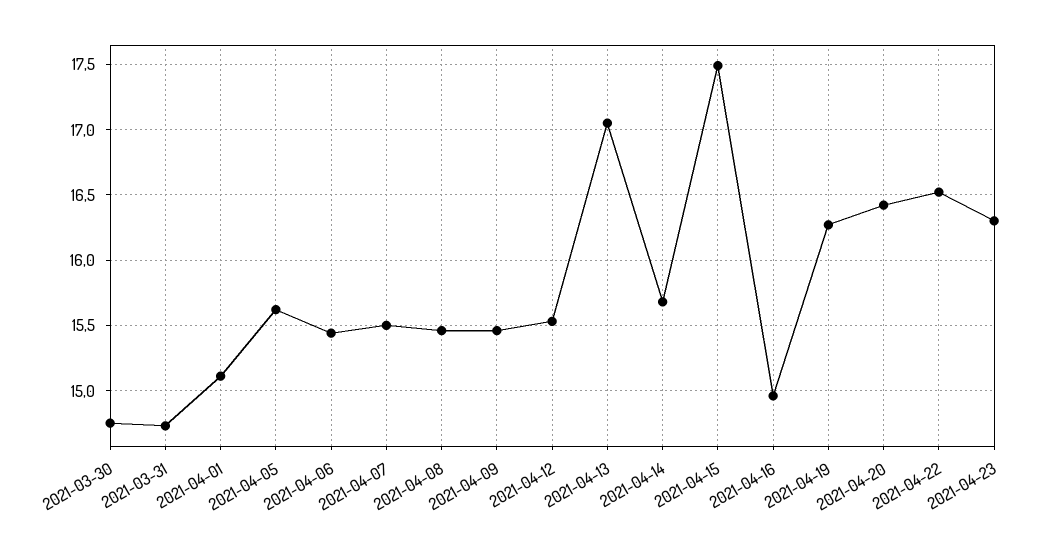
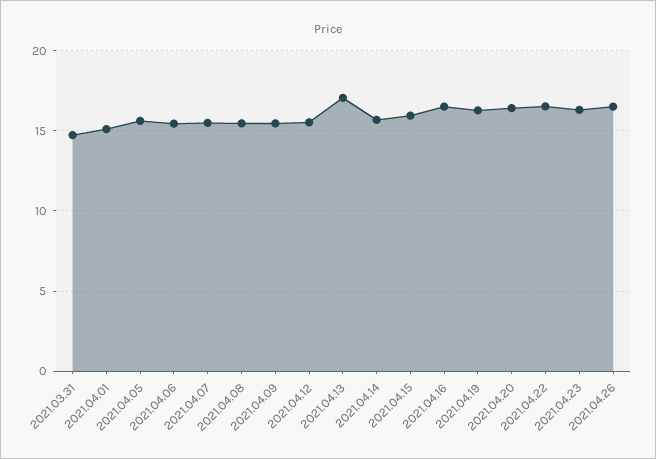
2021-03-30: 14.75 -> none
2021-04-15: 17.5 -> 16
2021-04-16: 14.95 -> 16.5
2021.04.26: none -> 16.5

